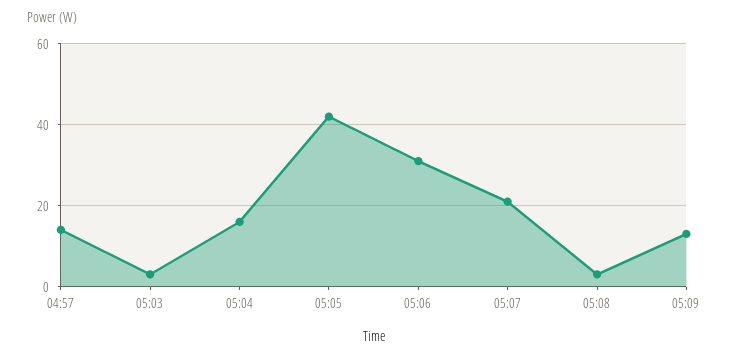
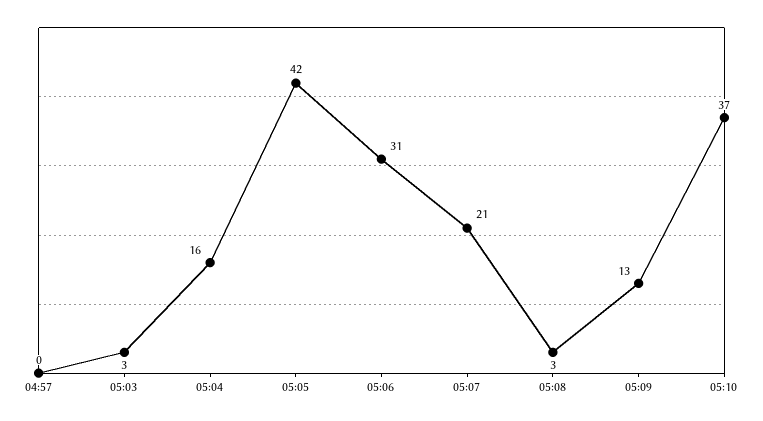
04:57: 15 -> 0
05:10: none -> 37

